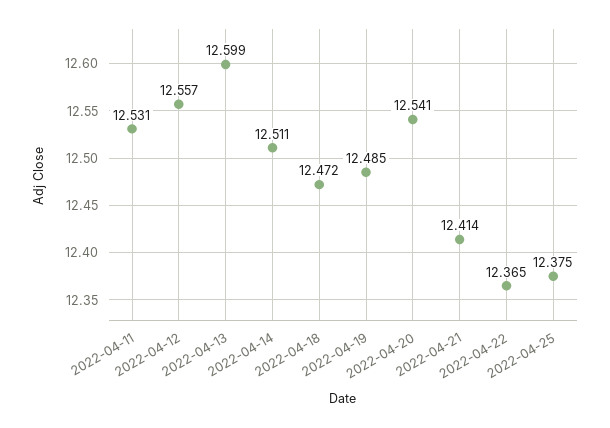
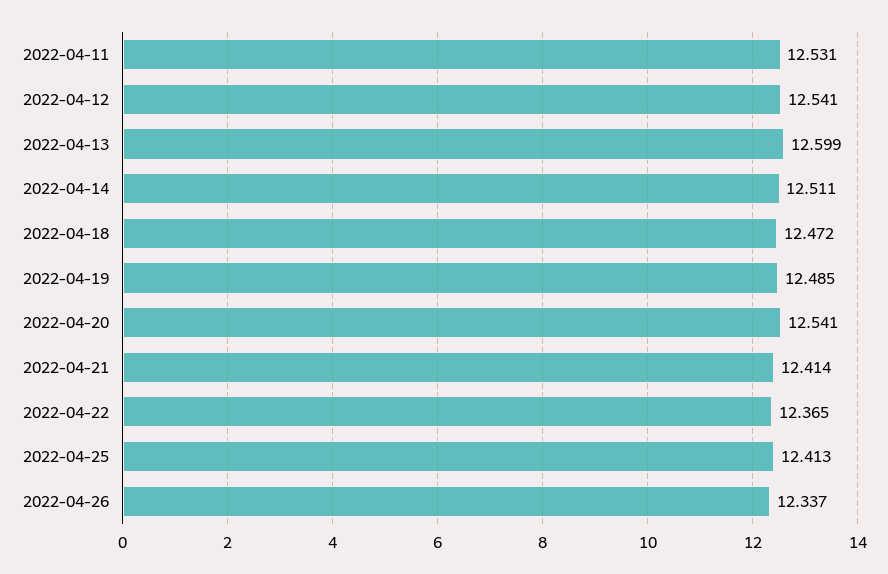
2022-04-12: 12.557 -> 12.541
2022-04-25: 12.375 -> 12.413
2022-04-26: none -> 12.337

